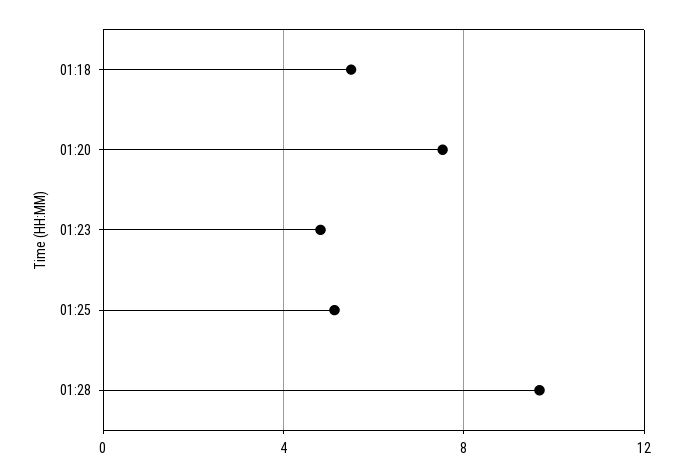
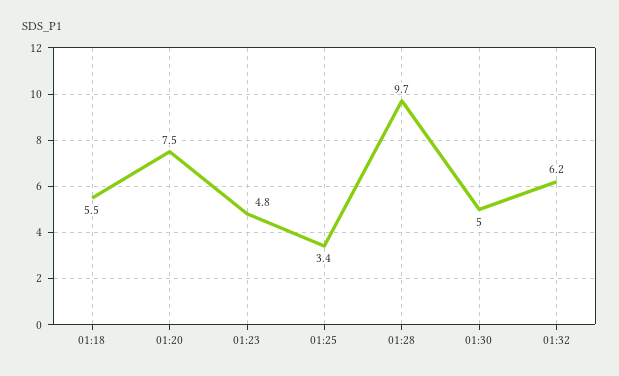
01:25: 5 -> 3.4
01:30: none -> 5
01:32: none -> 6.2

